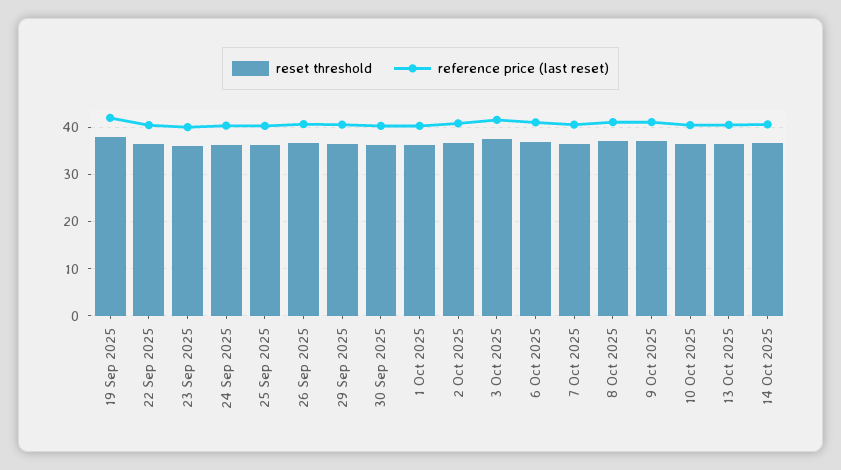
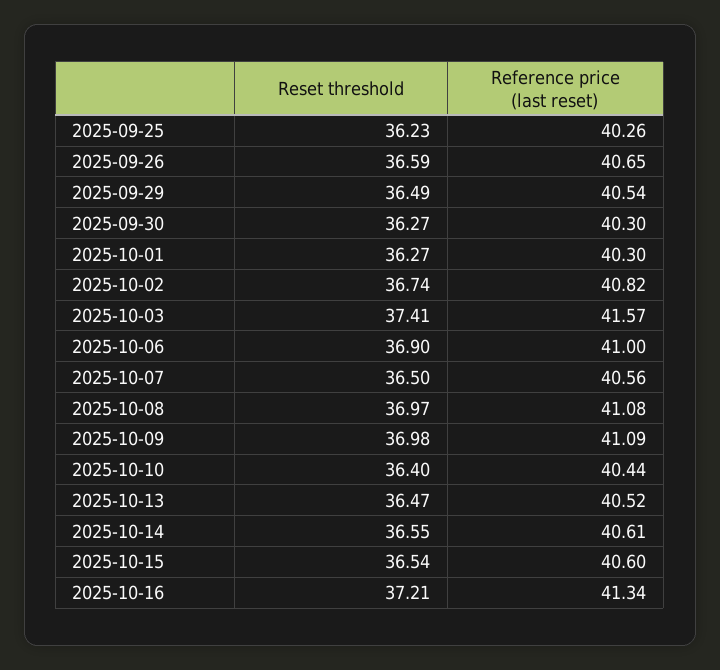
reset threshold, 19 Sep 2025: 38 -> none
reference price (last reset), 19 Sep 2025: 42 -> none
reset threshold, 22 Sep 2025: 36 -> none
reference price (last reset), 22 Sep 2025: 40 -> none
reset threshold, 23 Sep 2025: 36 -> none
reference price (last reset), 23 Sep 2025: 40 -> none
reset threshold, 24 Sep 2025: 36 -> none
reference price (last reset), 24 Sep 2025: 40 -> none
reset threshold, 2025-10-15: none -> 36.54
reference price (last reset), 2025-10-15: none -> 40.6
reset threshold, 2025-10-16: none -> 37.21
reference price (last reset), 2025-10-16: none -> 41.34

